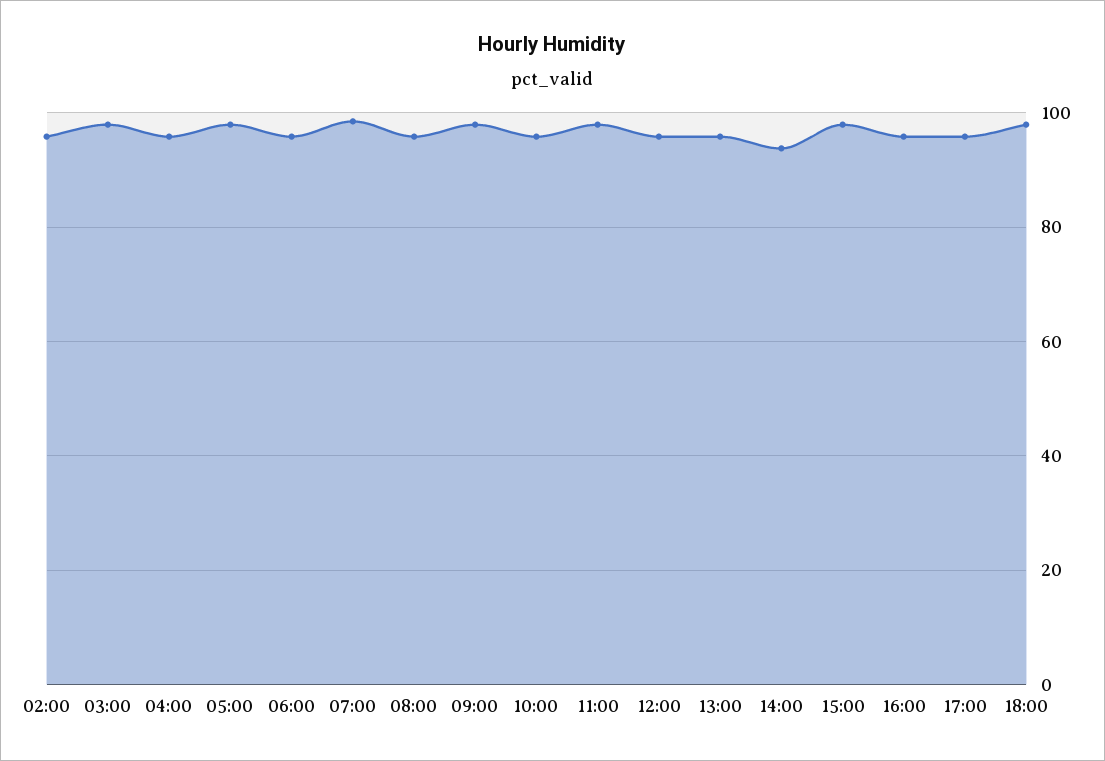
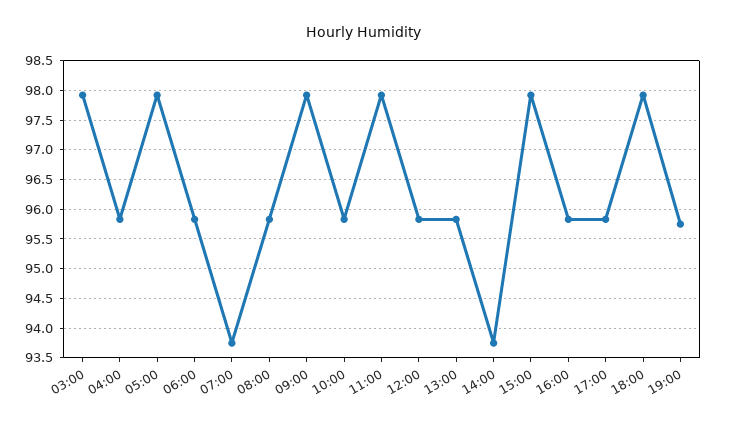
02:00: 96 -> none
07:00: 98 -> 93.75
19:00: none -> 95.75

